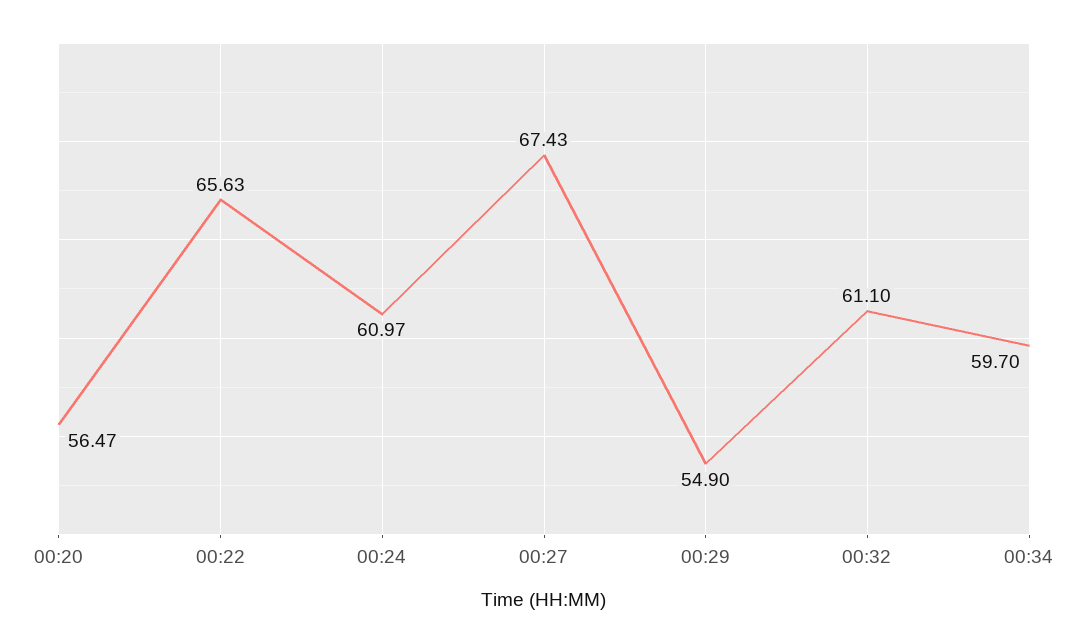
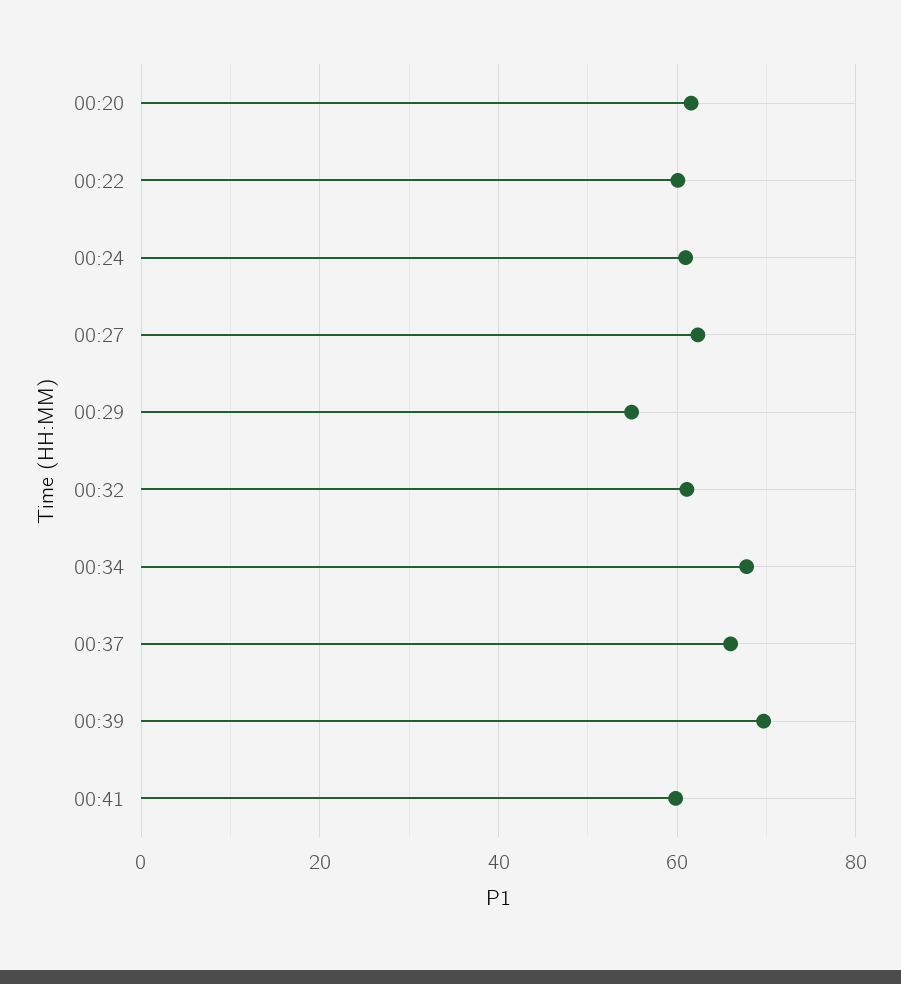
00:20: 56.47 -> 62
00:22: 65.63 -> 60
00:27: 67.43 -> 62
00:34: 59.7 -> 68
00:37: none -> 66
00:39: none -> 70
00:41: none -> 60

